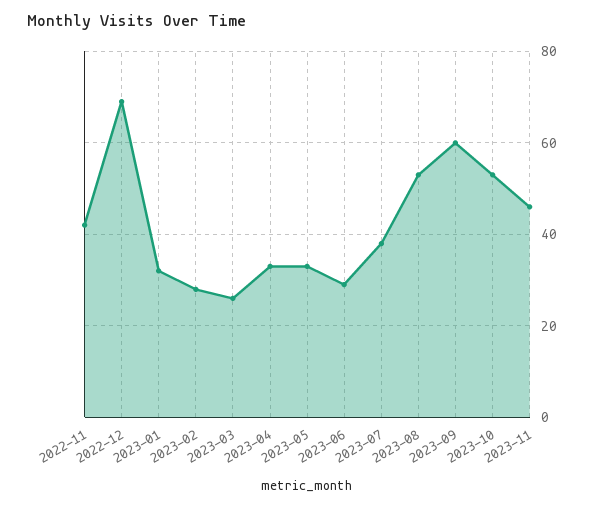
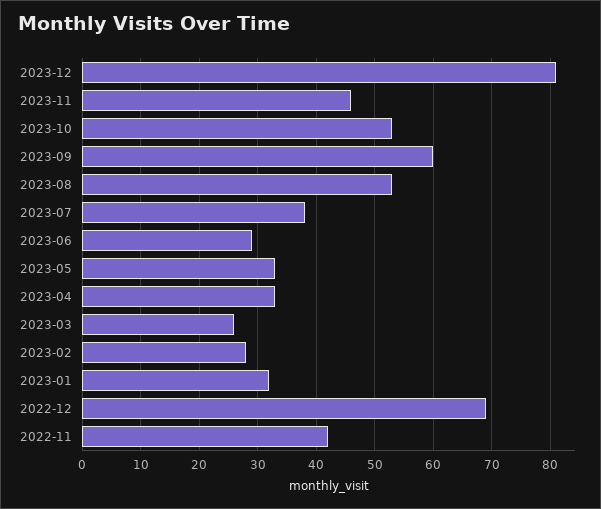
2023-12: none -> 80

